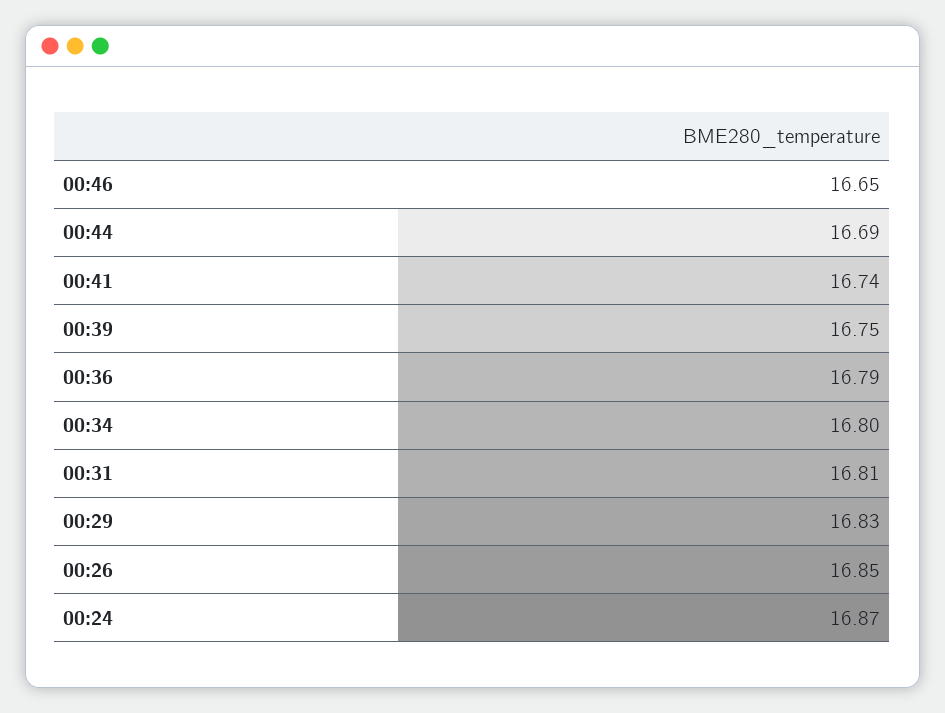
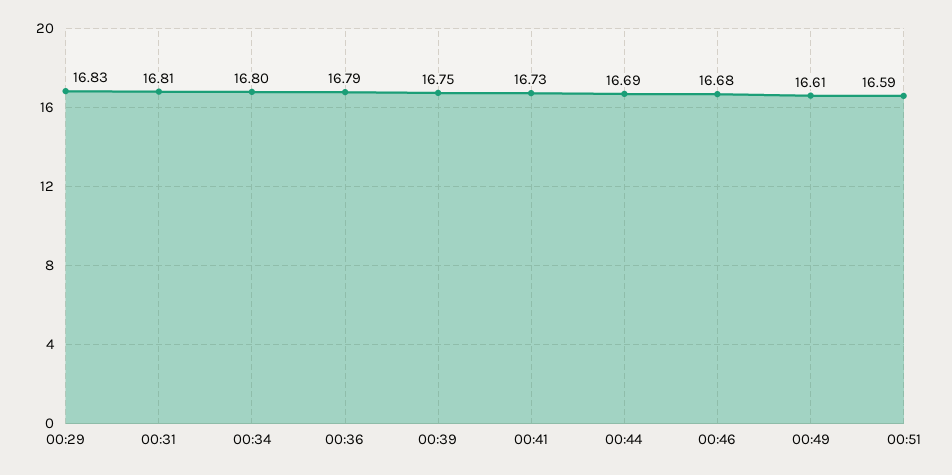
00:46: 16.65 -> 16.68
00:41: 16.74 -> 16.73
00:26: 16.85 -> none
00:24: 16.87 -> none
00:49: none -> 16.61
00:51: none -> 16.59

